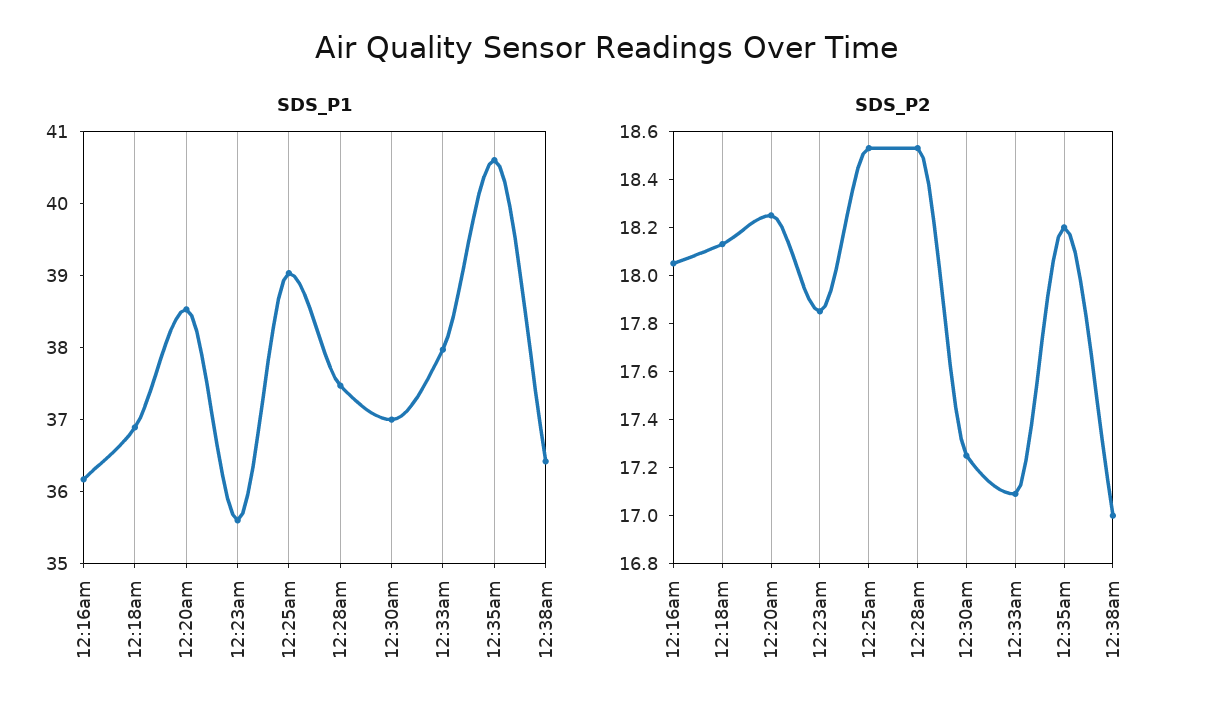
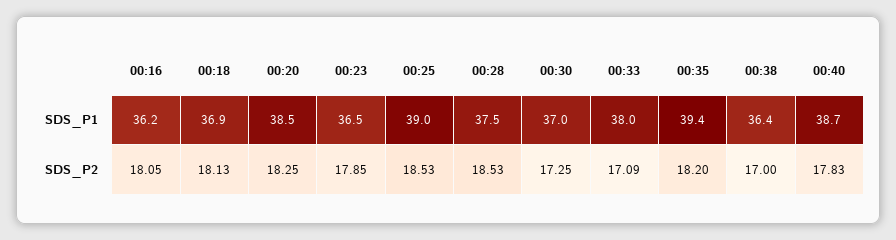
SDS_P1, 12:23am: 35.6 -> 36.5
SDS_P1, 12:35am: 40.6 -> 39.4
SDS_P1, 00:40: none -> 38.7
SDS_P2, 00:40: none -> 17.83

